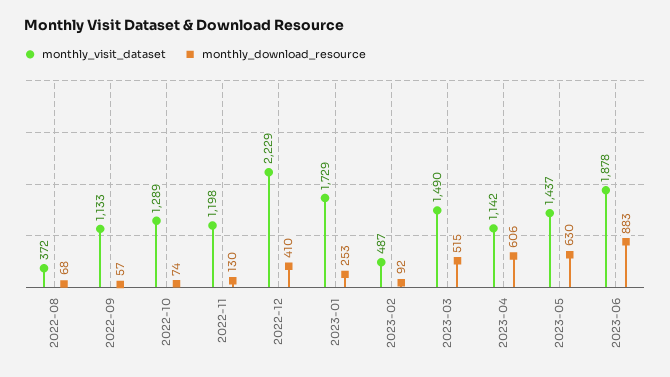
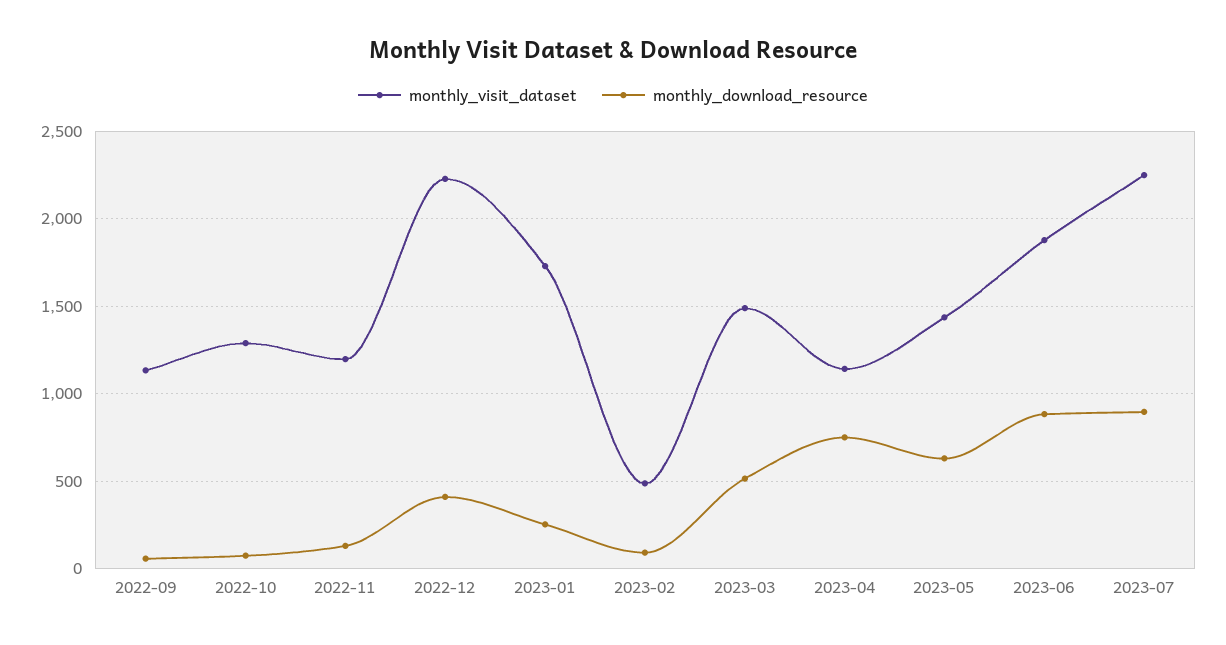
monthly_visit_dataset, 2022-08: 372 -> none
monthly_download_resource, 2022-08: 68 -> none
monthly_download_resource, 2023-04: 606 -> 750
monthly_visit_dataset, 2023-07: none -> 2250
monthly_download_resource, 2023-07: none -> 900

